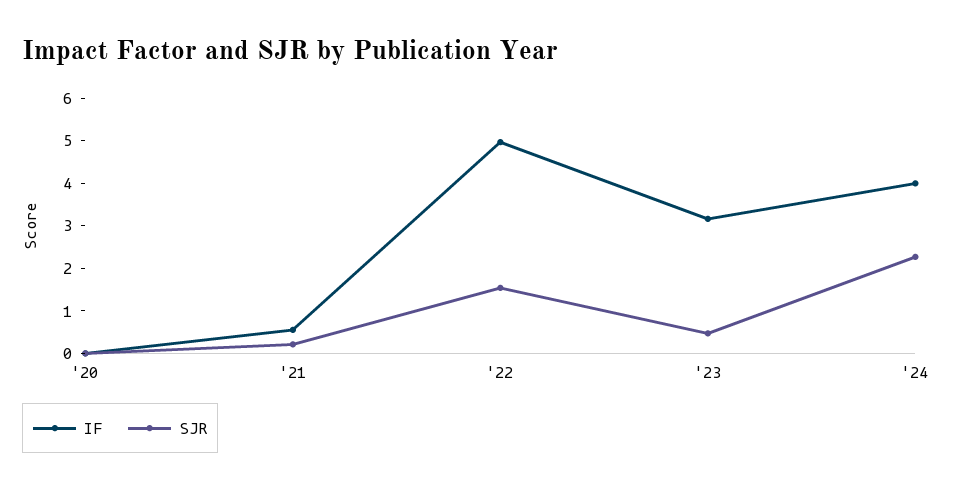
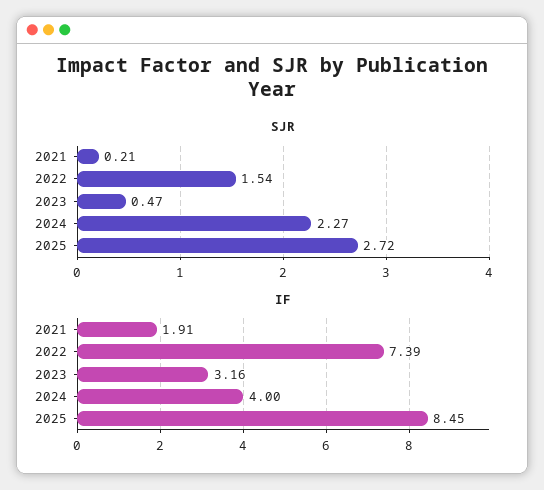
IF, '20: 0 -> none
SJR, '20: 0 -> none
IF, '21: 0.6 -> 1.91
IF, '22: 5 -> 7.39
SJR, 2025: none -> 2.72
IF, 2025: none -> 8.45

